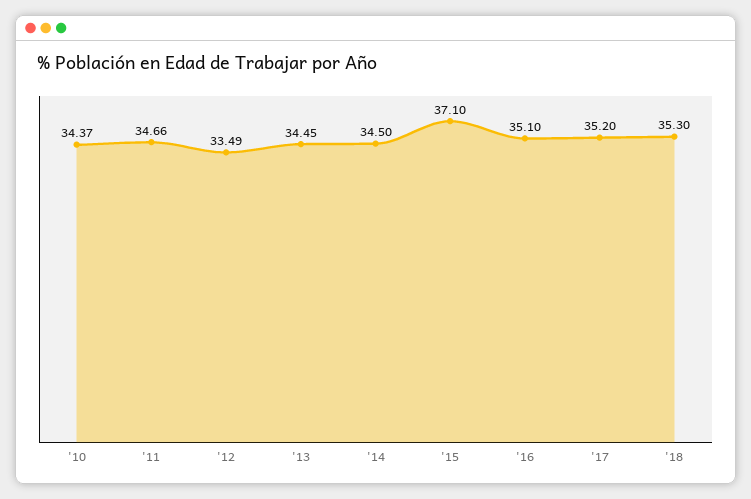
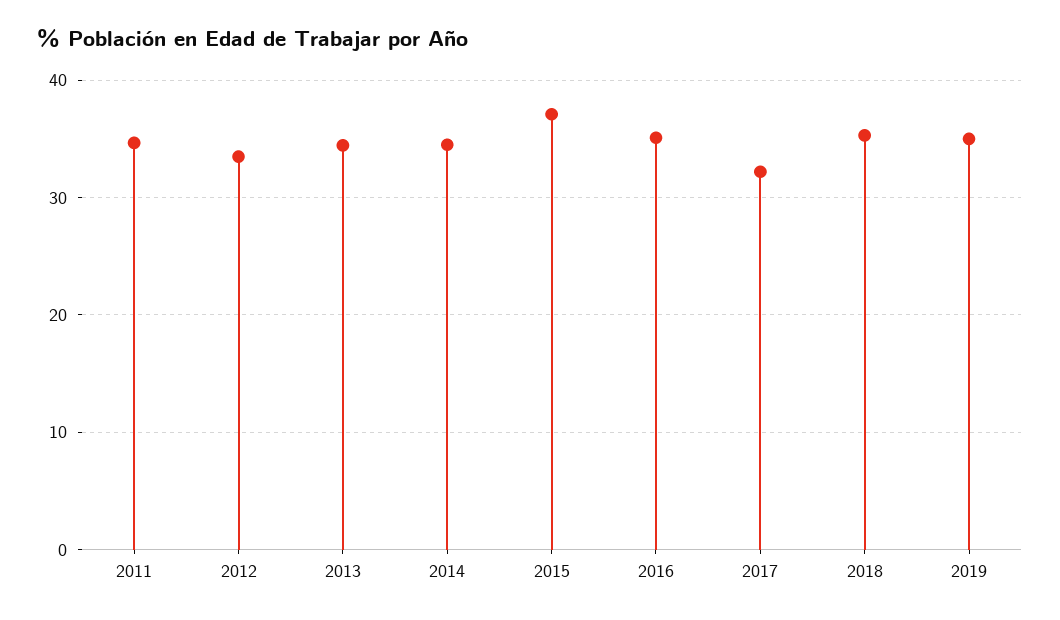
'10: 34.37 -> none
'17: 35.2 -> 32
2019: none -> 35

